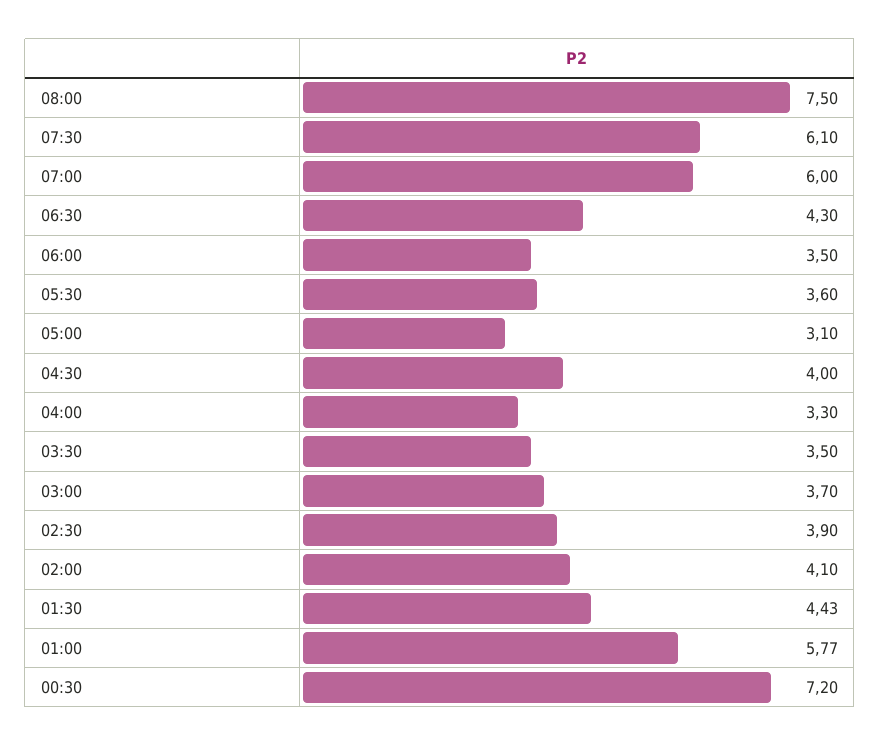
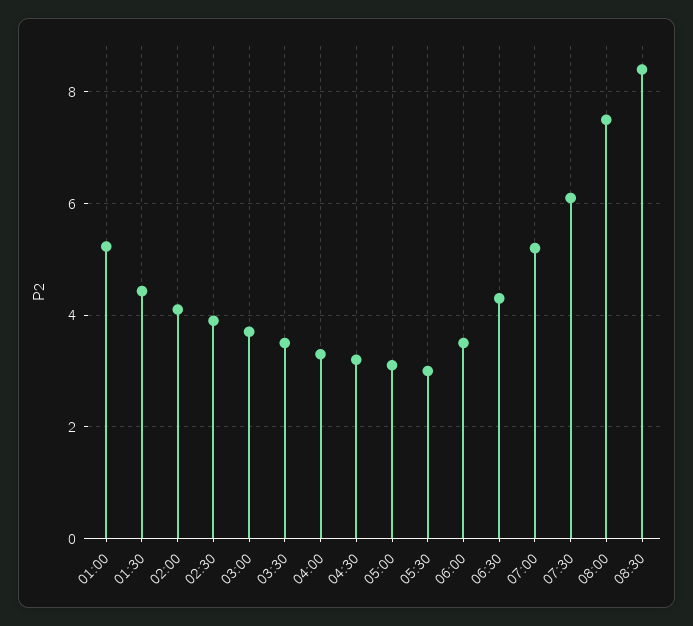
07:00: 6 -> 5.2
05:30: 3.6 -> 3
04:30: 4 -> 3.2
01:00: 5.77 -> 5.2
00:30: 7.2 -> none
08:30: none -> 8.4

